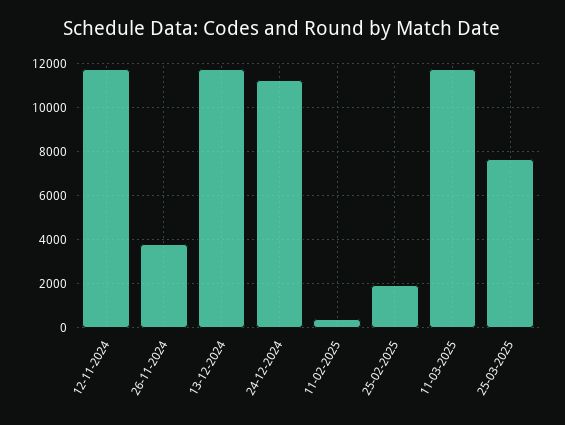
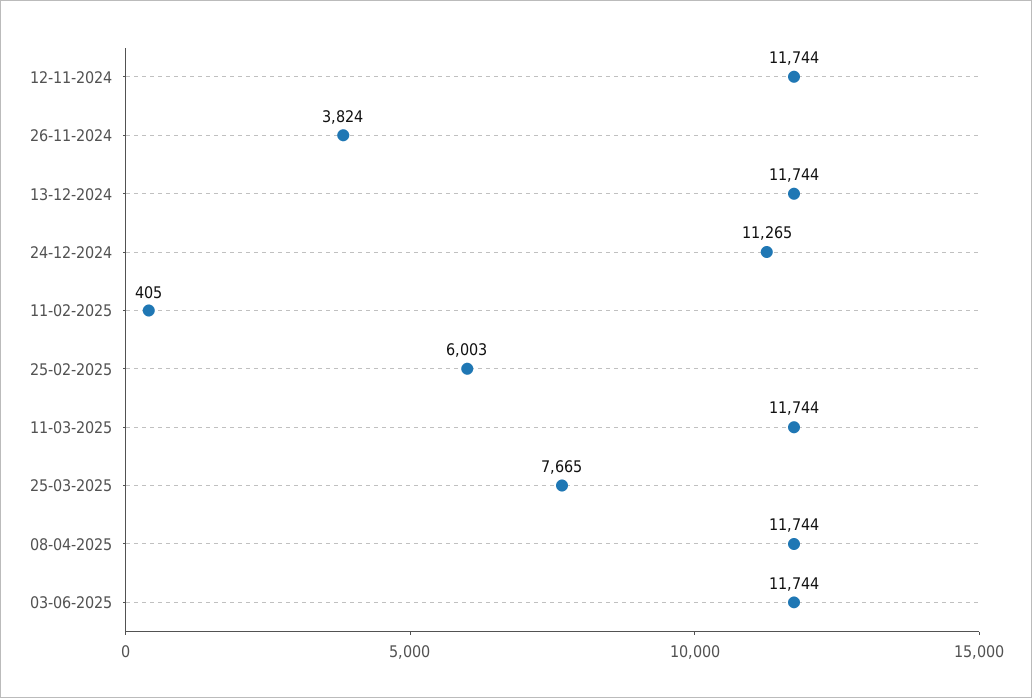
25-02-2025: 2000 -> 6003
08-04-2025: none -> 11744
03-06-2025: none -> 11744

